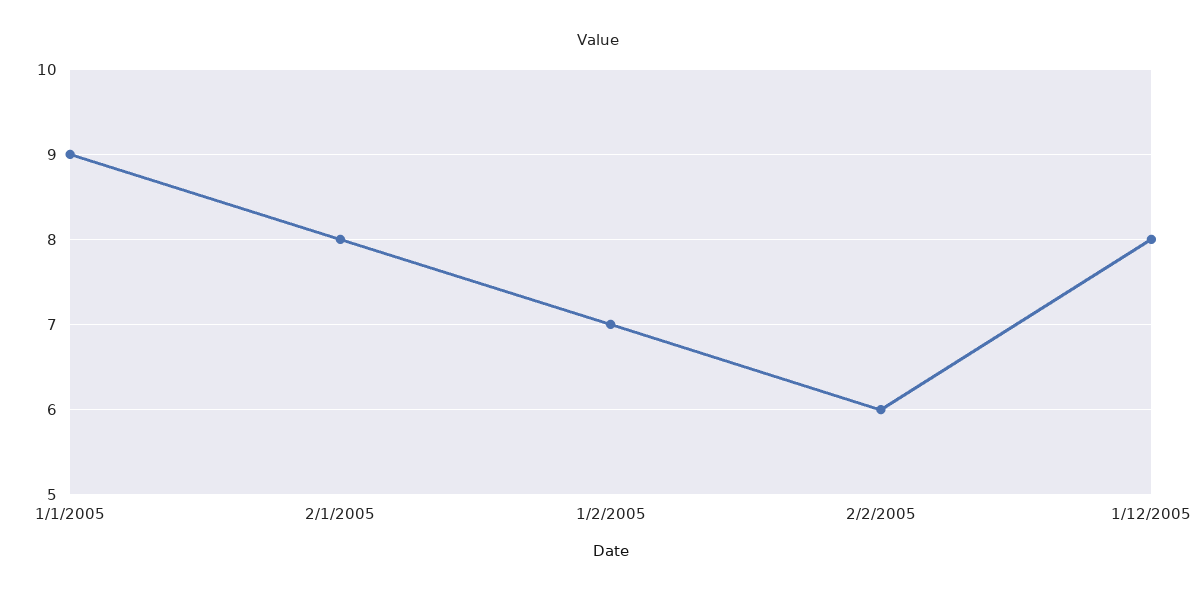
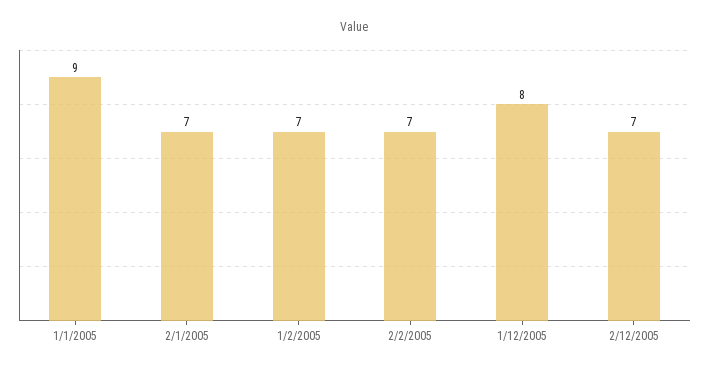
2/1/2005: 8 -> 7
2/2/2005: 6 -> 7
2/12/2005: none -> 7

